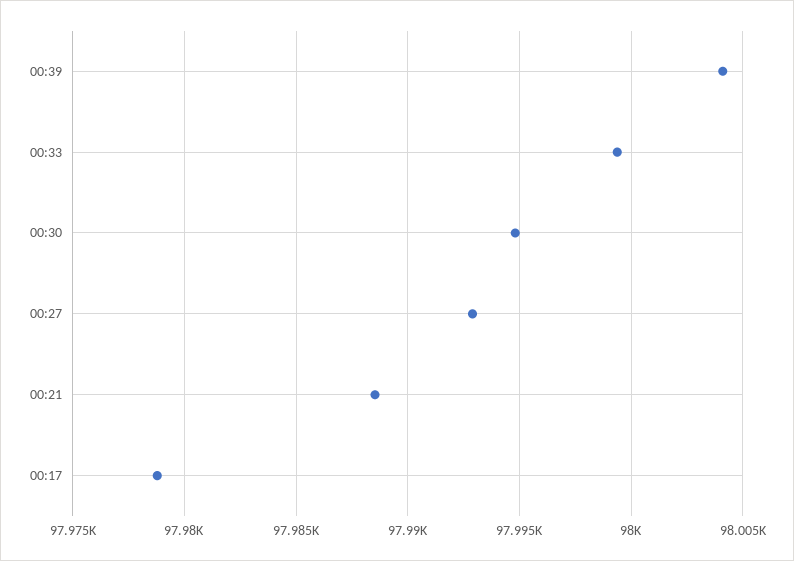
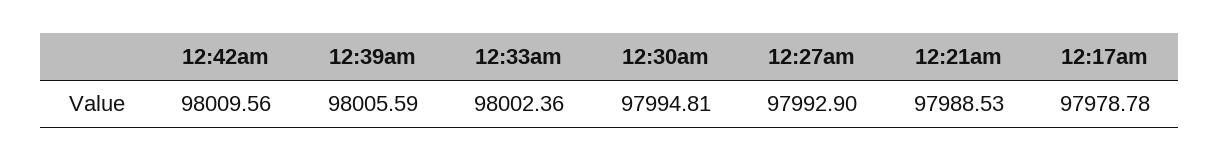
00:39: 98004 -> 98005.59
00:33: 97999.5 -> 98002.36
12:42am: none -> 98009.56

